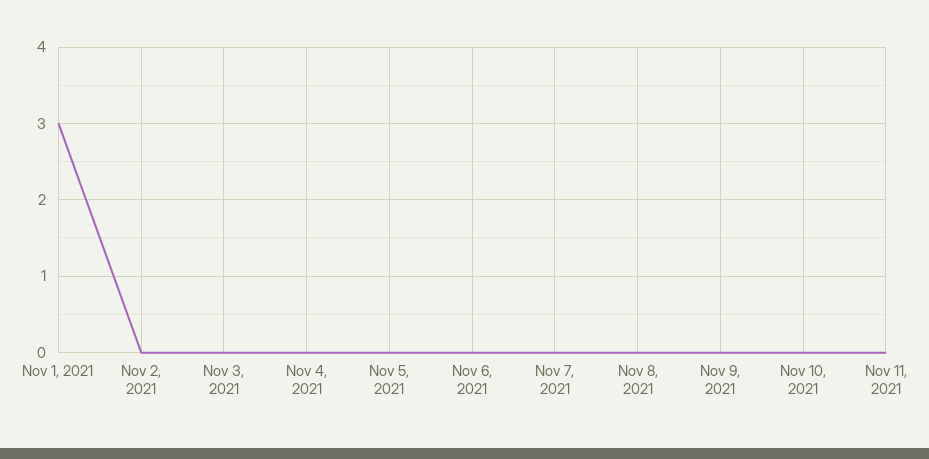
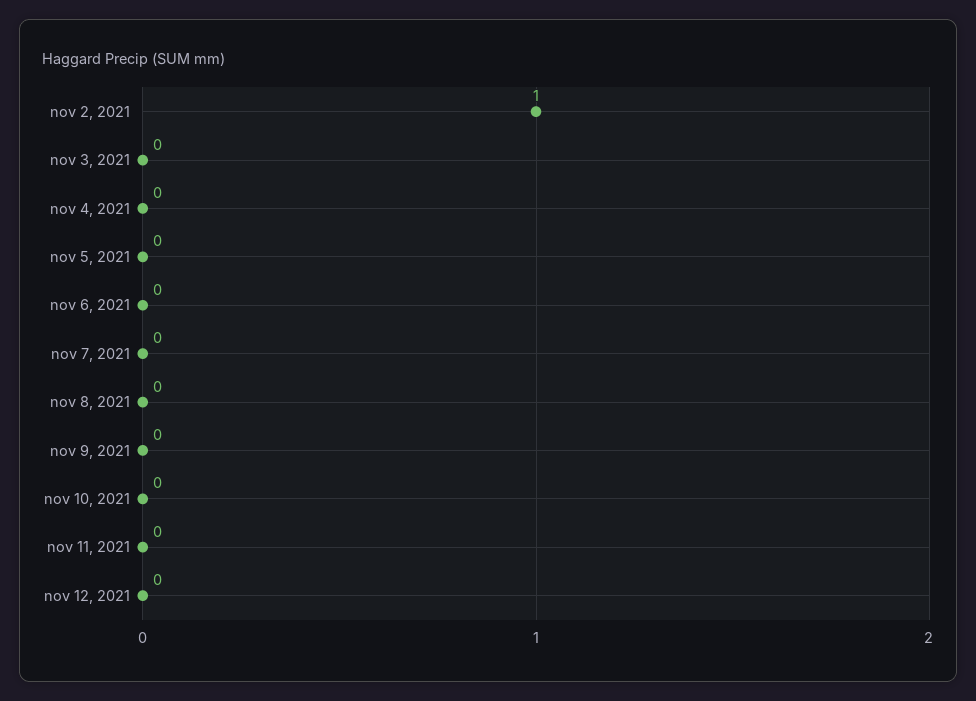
Nov 1, 2021: 3 -> none
Nov 2, 2021: 0 -> 1
nov 12, 2021: none -> 0

